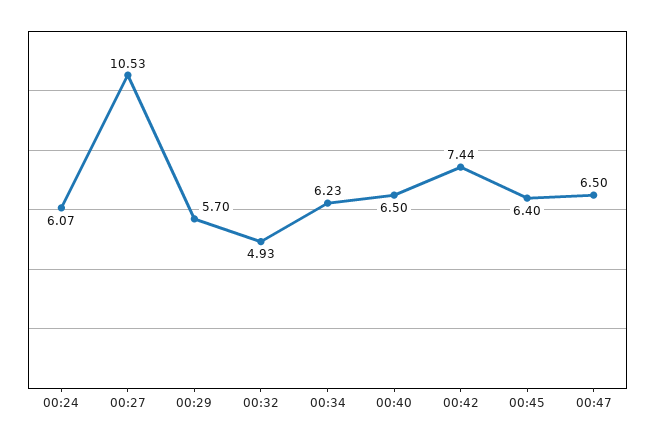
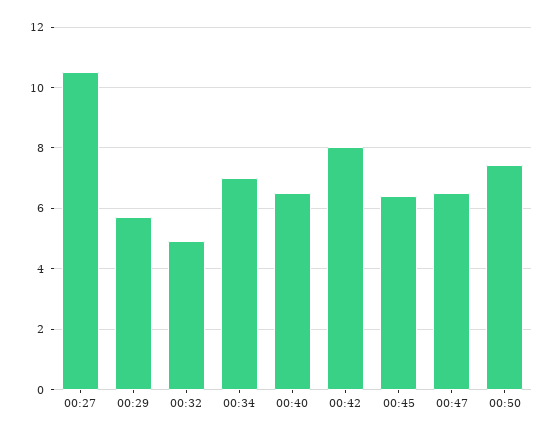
00:24: 6.07 -> none
00:34: 6.23 -> 7
00:42: 7.44 -> 8
00:50: none -> 7.4

